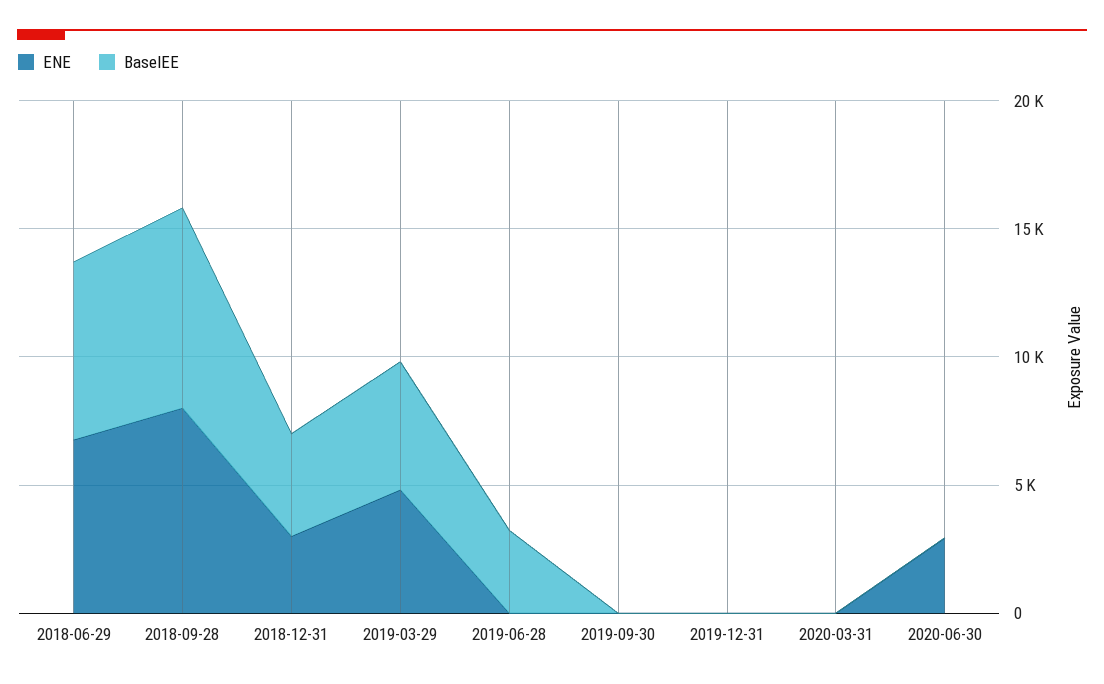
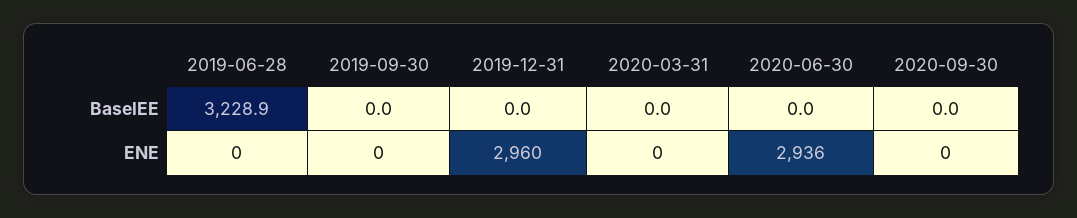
ENE, 2018-06-29: 7000 -> none
BaselEE, 2018-06-29: 7000 -> none
ENE, 2018-09-28: 8000 -> none
BaselEE, 2018-09-28: 8000 -> none
ENE, 2018-12-31: 3000 -> none
BaselEE, 2018-12-31: 4000 -> none
ENE, 2019-03-29: 5000 -> none
BaselEE, 2019-03-29: 5000 -> none
ENE, 2019-12-31: 0 -> 2960
BaselEE, 2020-09-30: none -> 0
ENE, 2020-09-30: none -> 0

